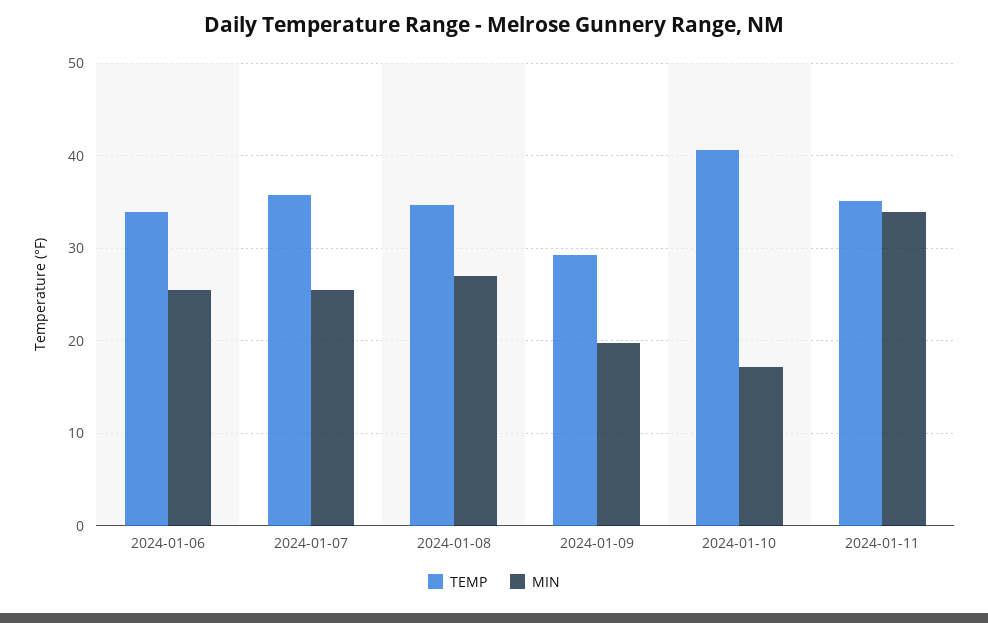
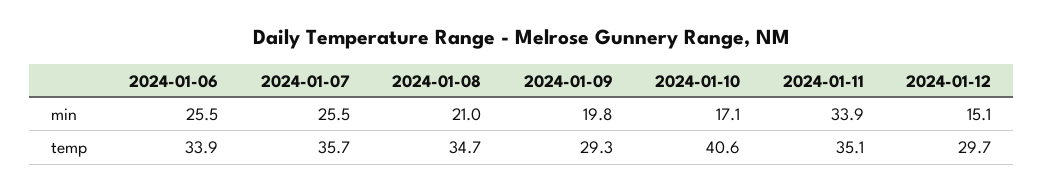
MIN, 2024-01-08: 27 -> 21
MIN, 2024-01-12: none -> 15.1
TEMP, 2024-01-12: none -> 29.7

